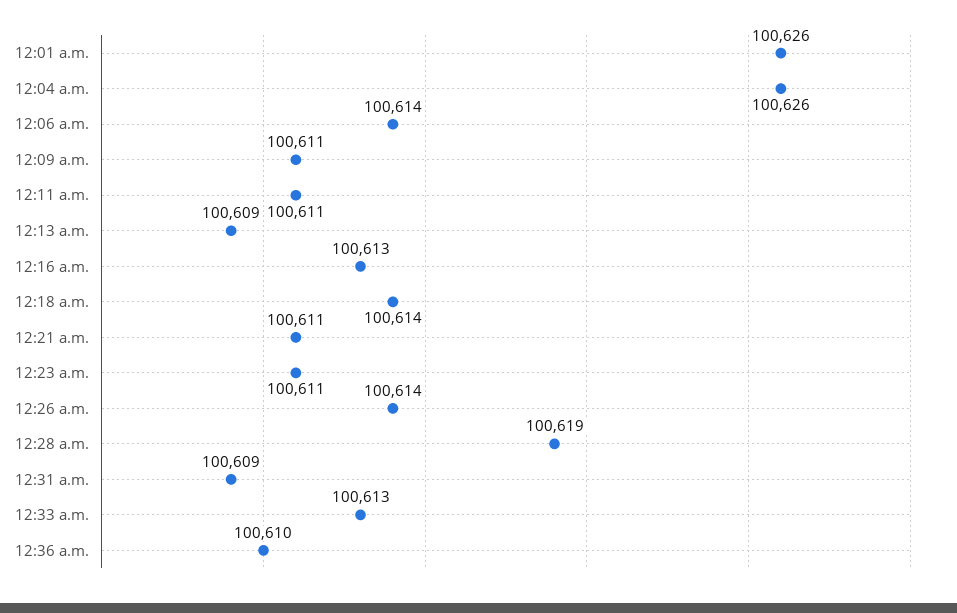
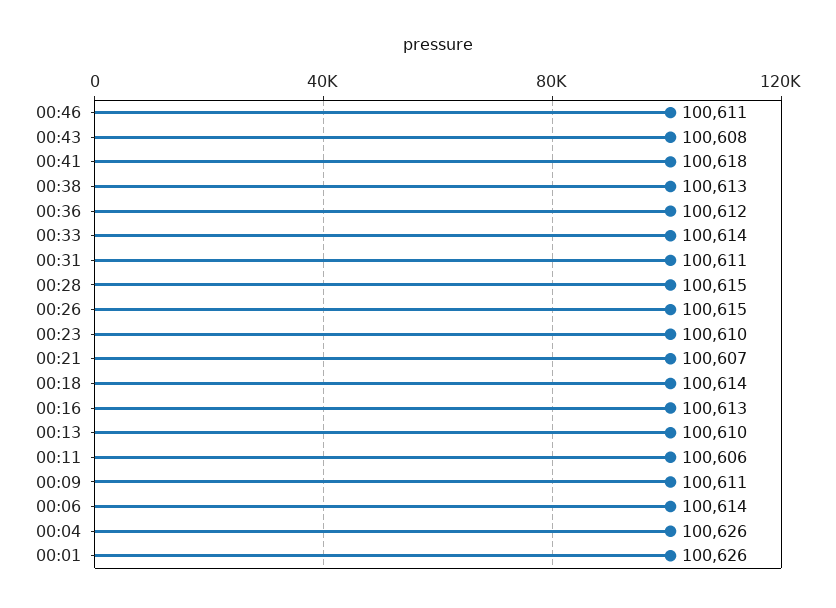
12:11 a.m.: 100611 -> 100606
12:13 a.m.: 100609 -> 100610
12:21 a.m.: 100611 -> 100607
12:23 a.m.: 100611 -> 100610
12:26 a.m.: 100614 -> 100615
12:28 a.m.: 100619 -> 100615
12:31 a.m.: 100609 -> 100611
12:33 a.m.: 100613 -> 100614
12:36 a.m.: 100610 -> 100612
00:46: none -> 100611
00:43: none -> 100608
00:41: none -> 100618
00:38: none -> 100613

